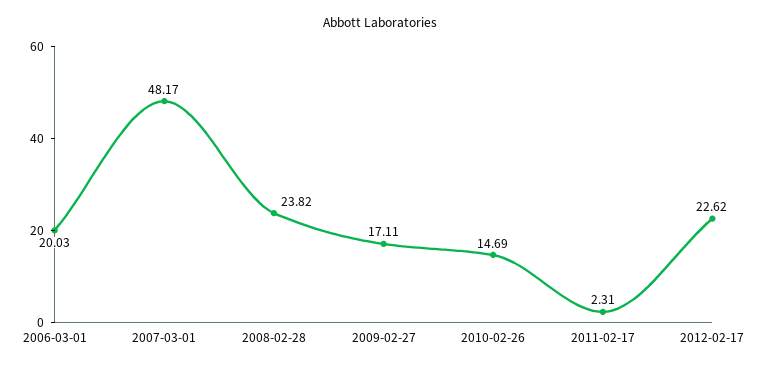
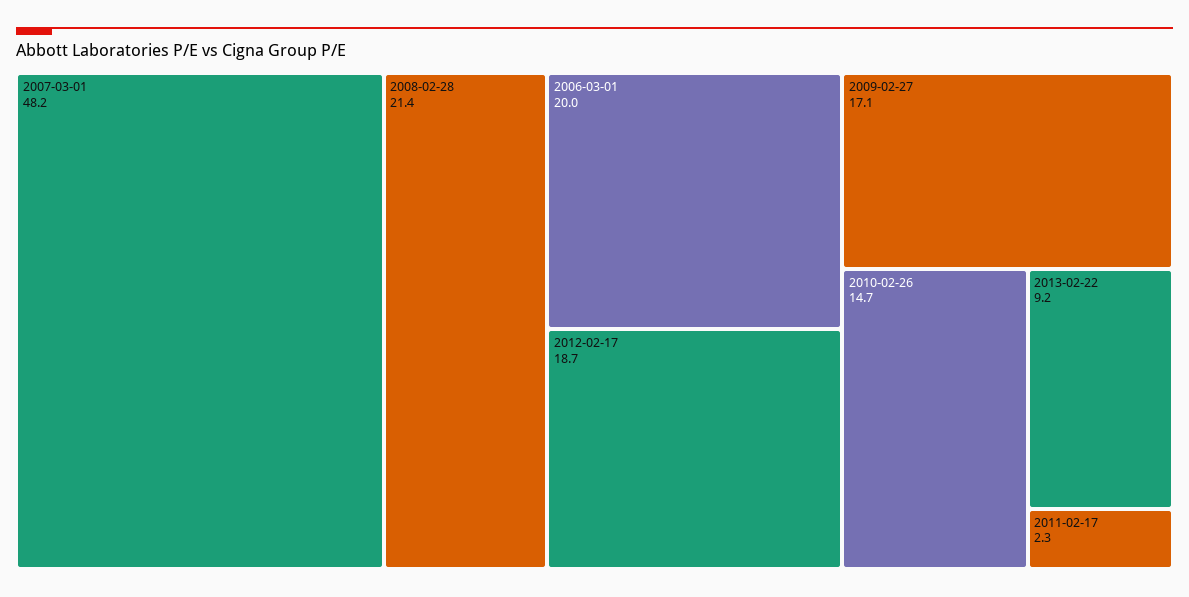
2008-02-28: 23.82 -> 21.4
2012-02-17: 22.62 -> 18.7
2013-02-22: none -> 9.2

